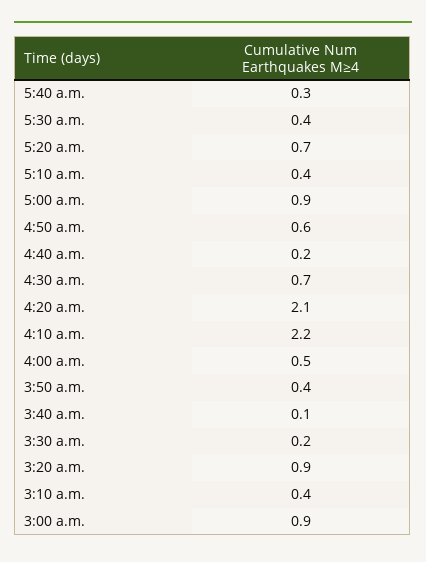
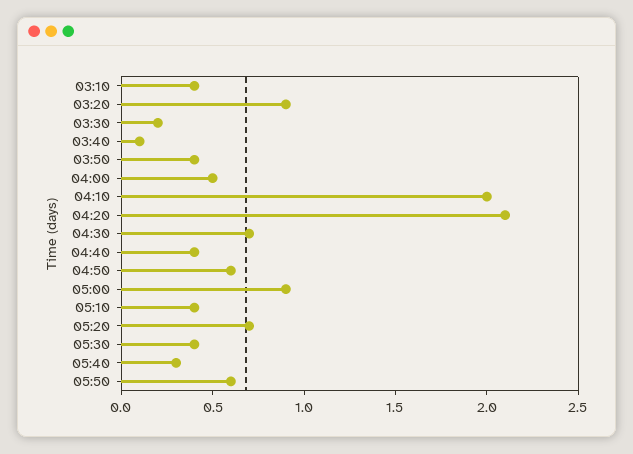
4:40 a.m.: 0.2 -> 0.4
4:10 a.m.: 2.2 -> 2
3:00 a.m.: 0.9 -> none
05:50: none -> 0.6

